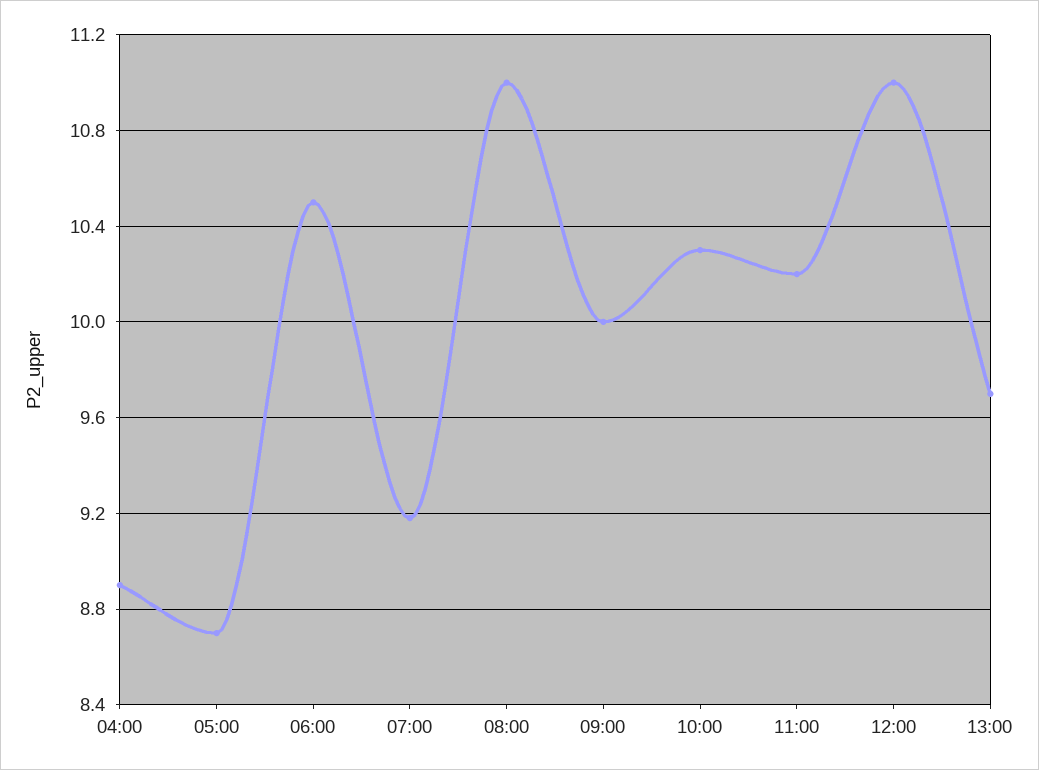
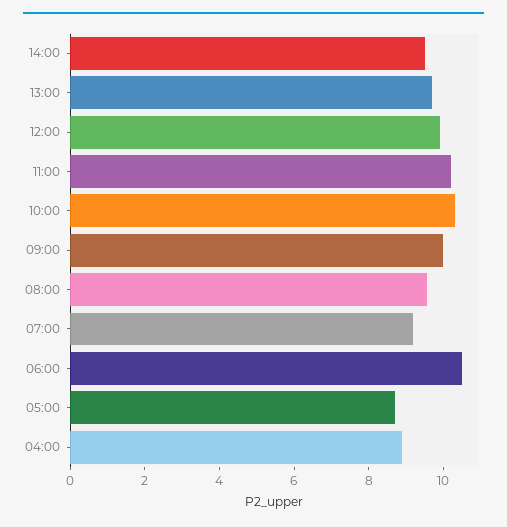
08:00: 11 -> 9.5
12:00: 11 -> 10
14:00: none -> 9.5

